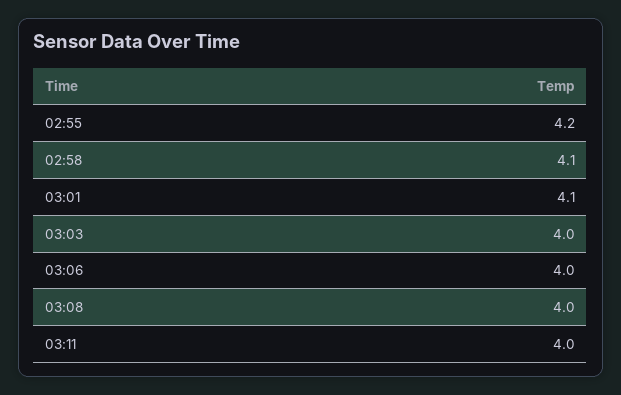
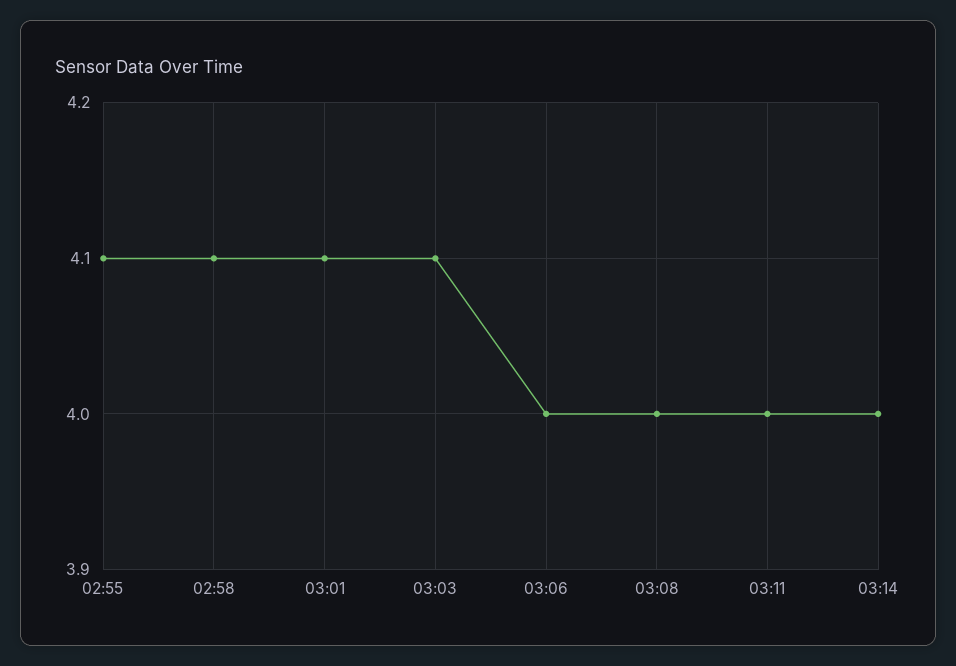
02:55: 4.2 -> 4.1
03:03: 4 -> 4.1
03:14: none -> 4

